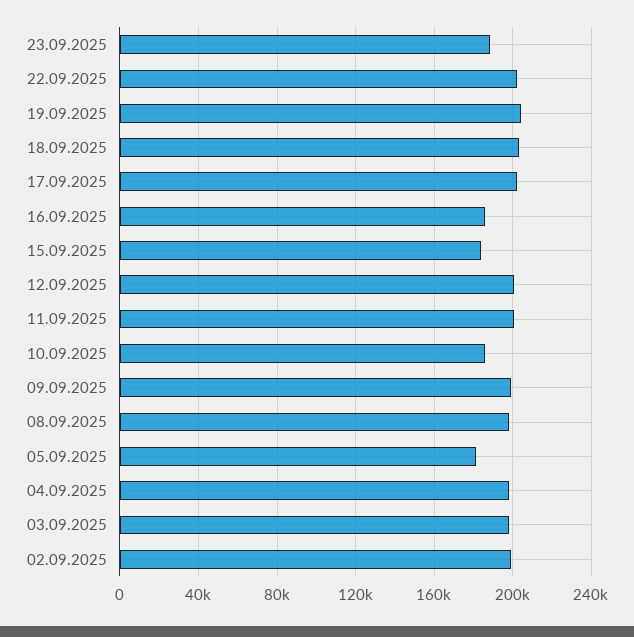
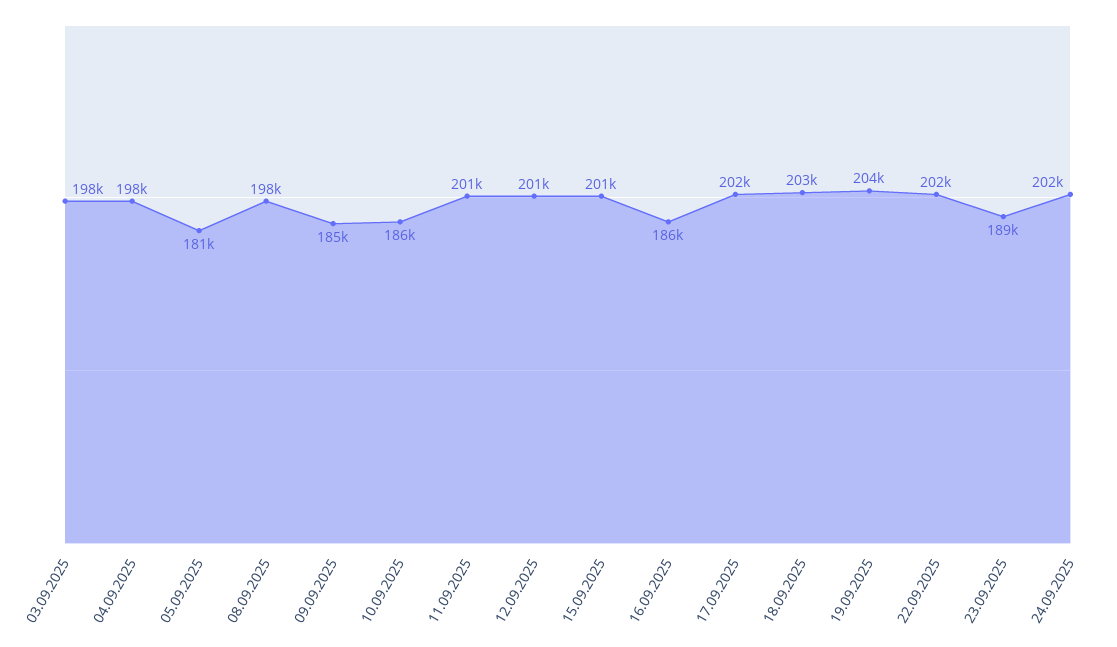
15.09.2025: 185000 -> 201000
09.09.2025: 200000 -> 185000
02.09.2025: 200000 -> none
24.09.2025: none -> 202000

